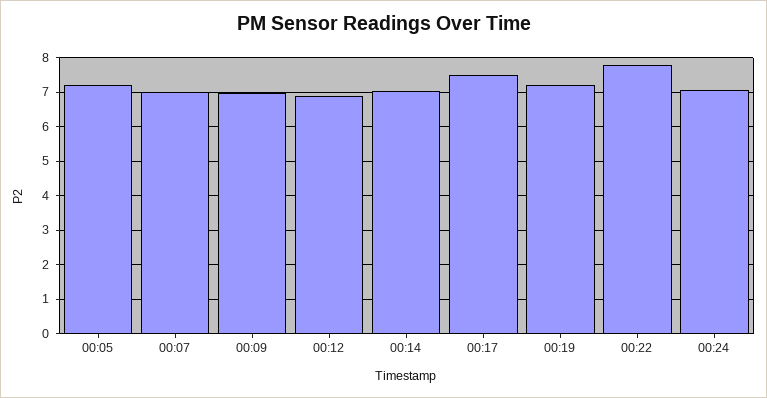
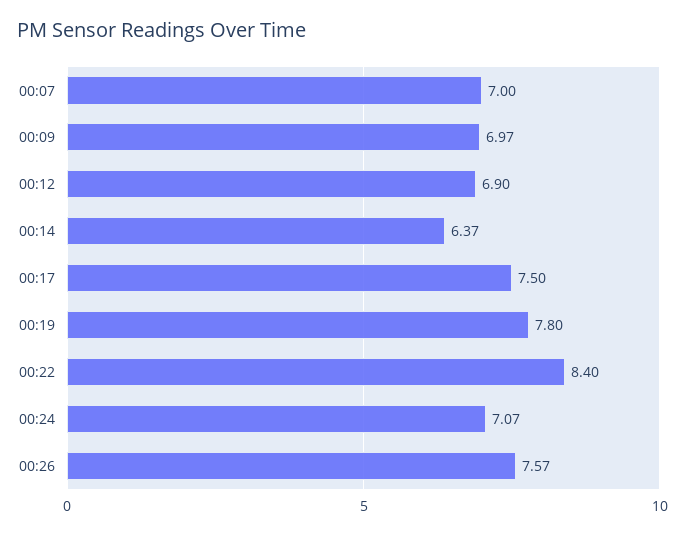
00:05: 7.2 -> none
00:14: 7 -> 6.37
00:19: 7.2 -> 7.8
00:22: 7.8 -> 8.4
00:26: none -> 7.57

